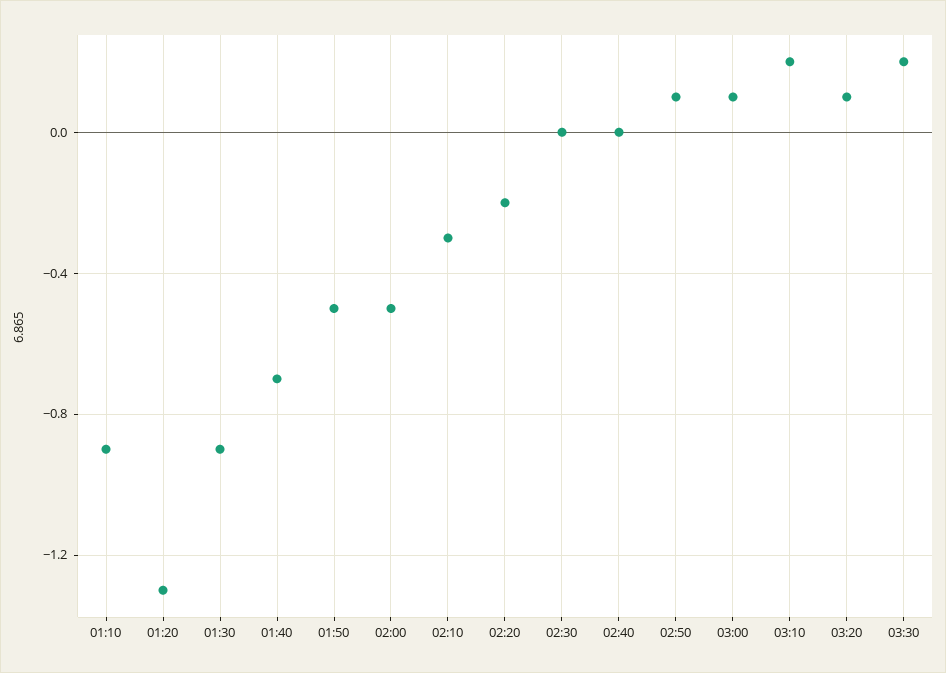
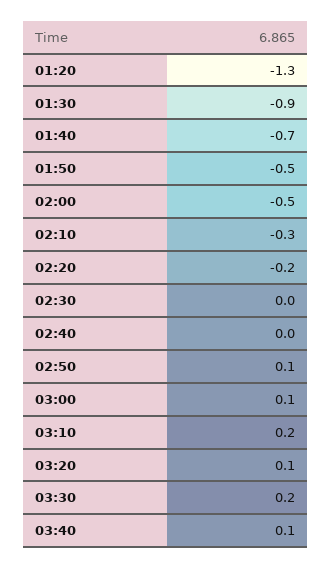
01:10: -0.9 -> none
03:40: none -> 0.1

